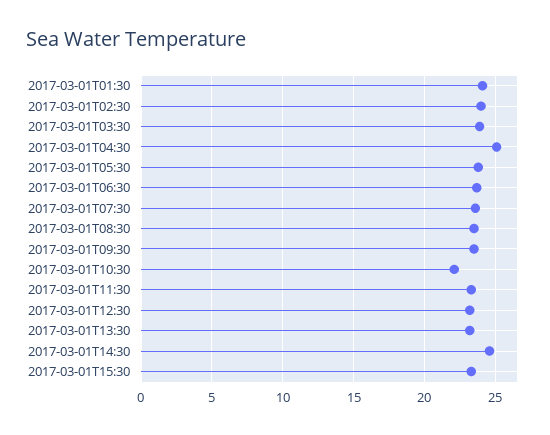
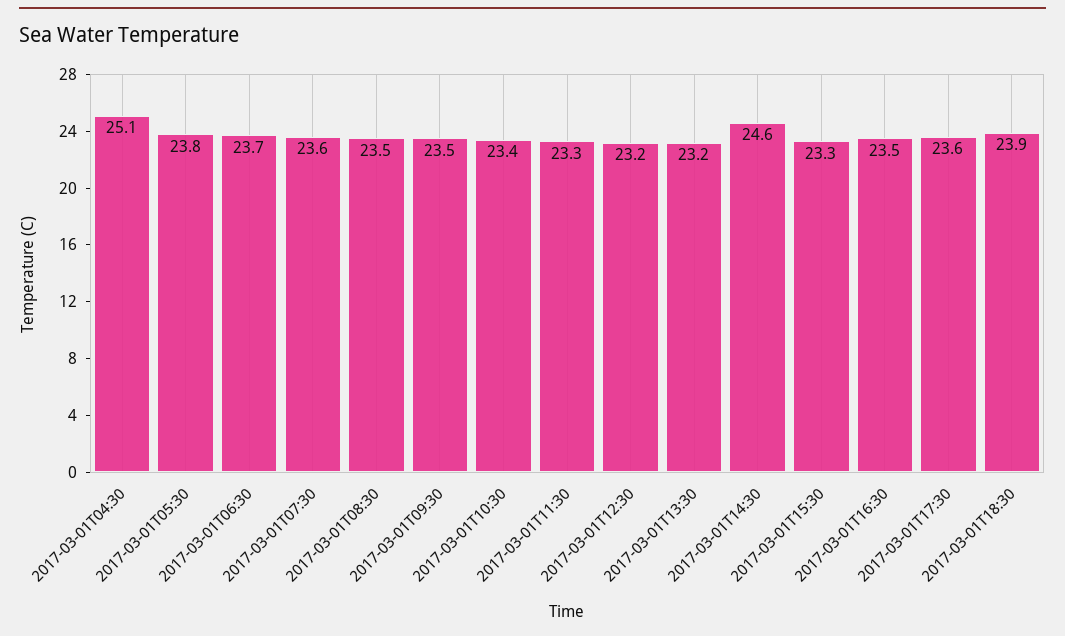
2017-03-01T01:30: 24 -> none
2017-03-01T02:30: 24 -> none
2017-03-01T03:30: 24 -> none
2017-03-01T10:30: 22 -> 23.4
2017-03-01T16:30: none -> 23.5
2017-03-01T17:30: none -> 23.6
2017-03-01T18:30: none -> 23.9

